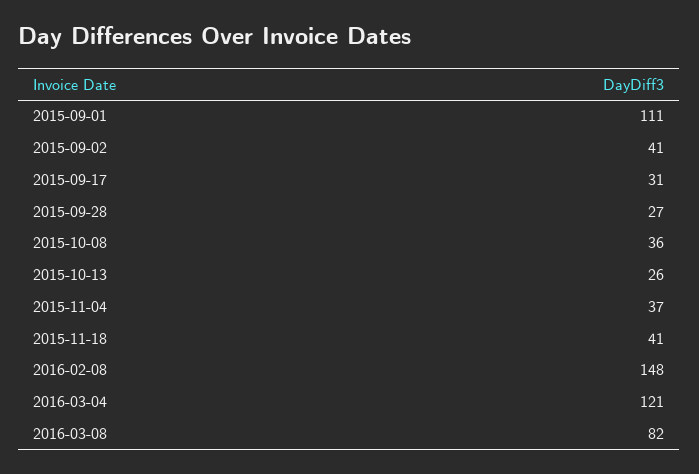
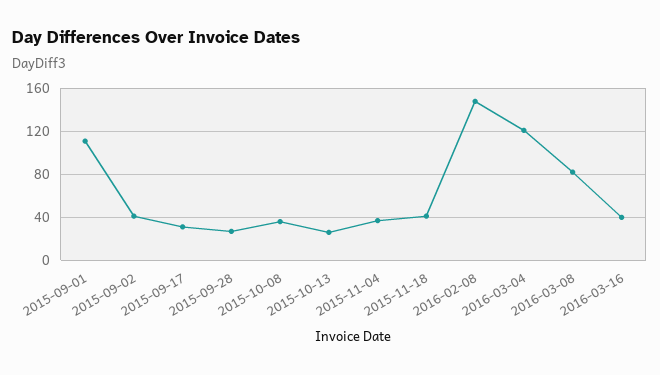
2016-03-16: none -> 40

